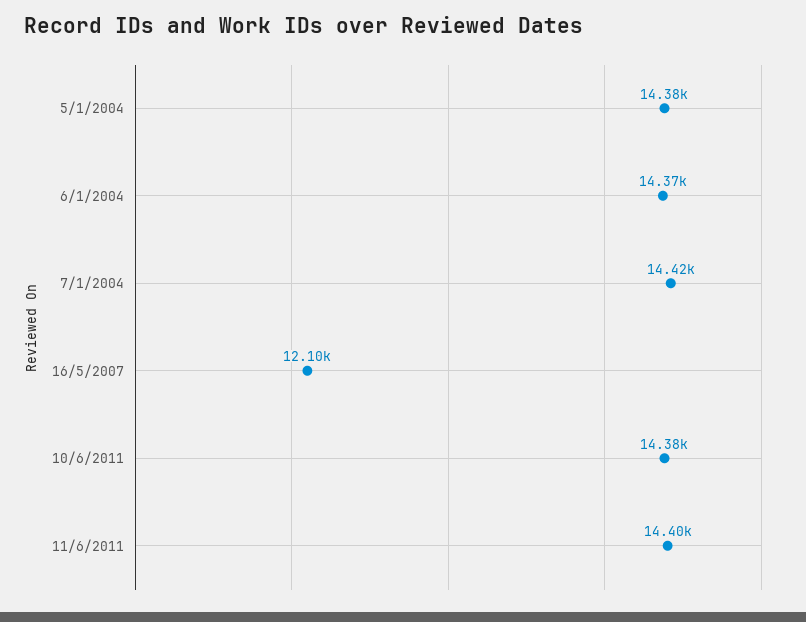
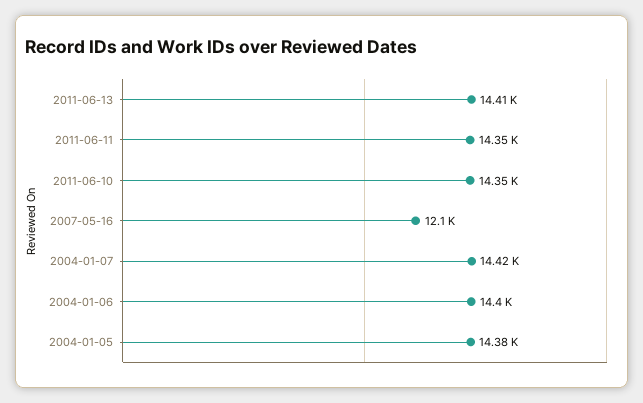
6/1/2004: 14370 -> 14400
10/6/2011: 14380 -> 14350
11/6/2011: 14400 -> 14350
2011-06-13: none -> 14410

